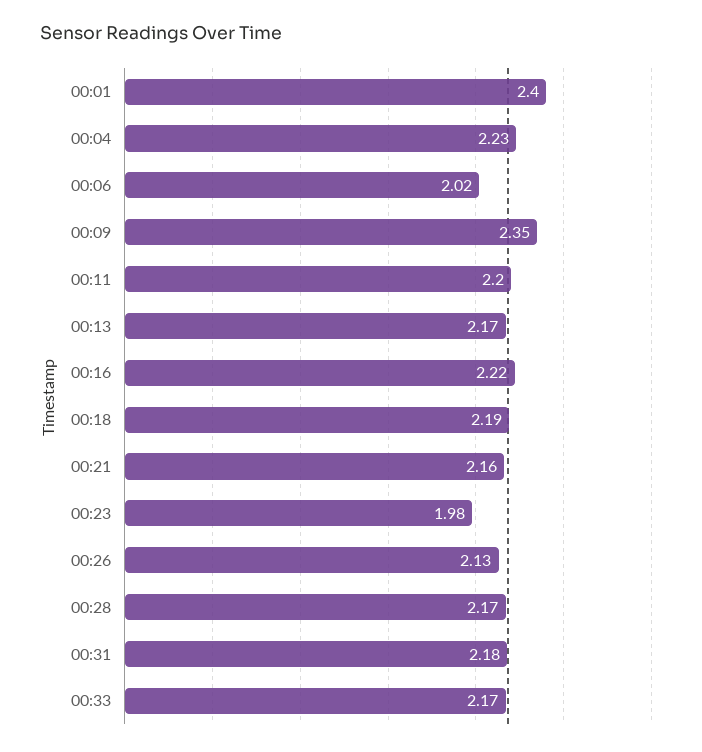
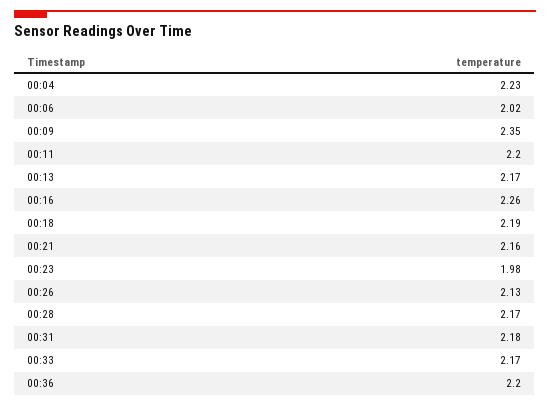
00:01: 2.4 -> none
00:16: 2.22 -> 2.26
00:36: none -> 2.2

